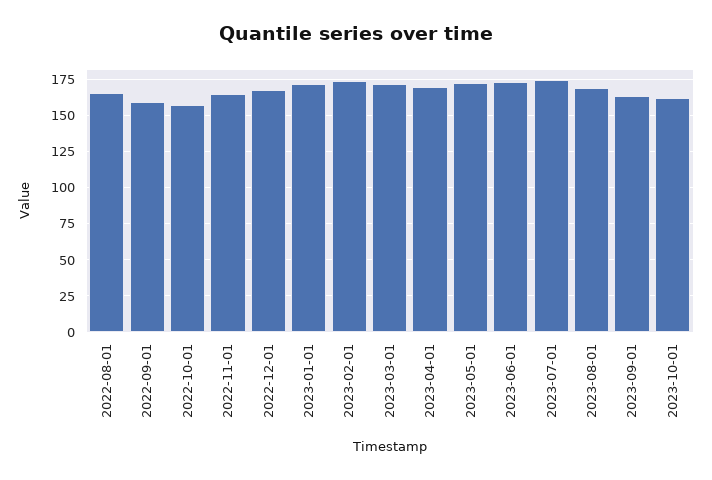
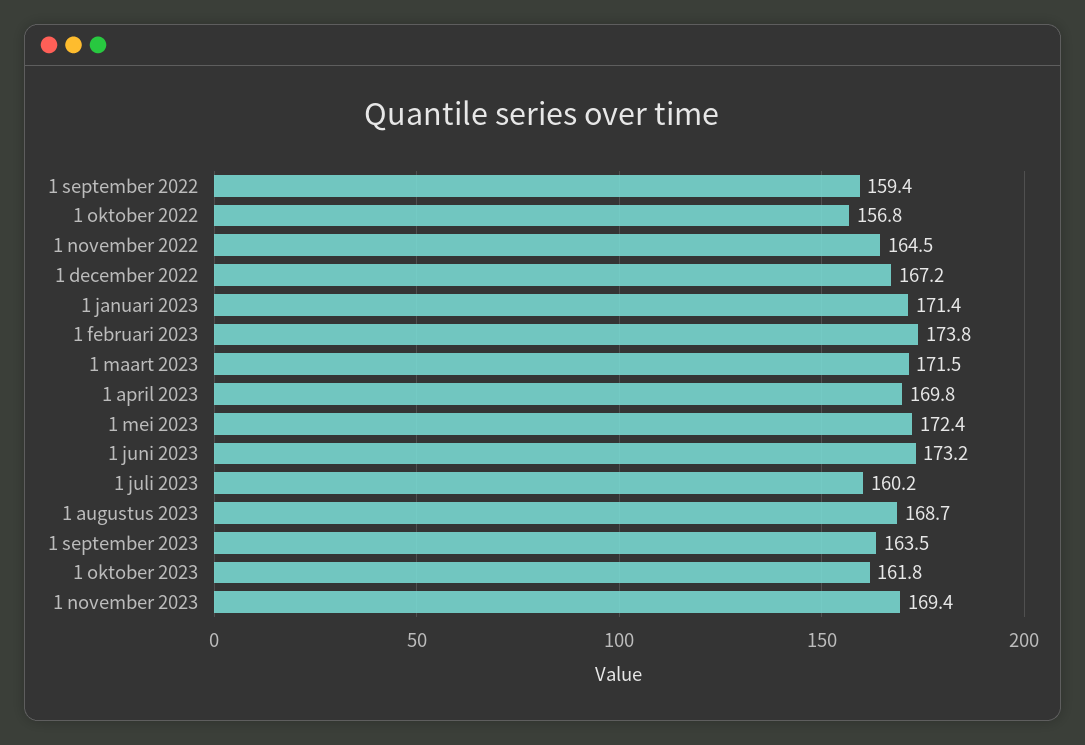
2022-08-01: 165 -> none
2023-07-01: 175 -> 160.2
1 november 2023: none -> 169.4

